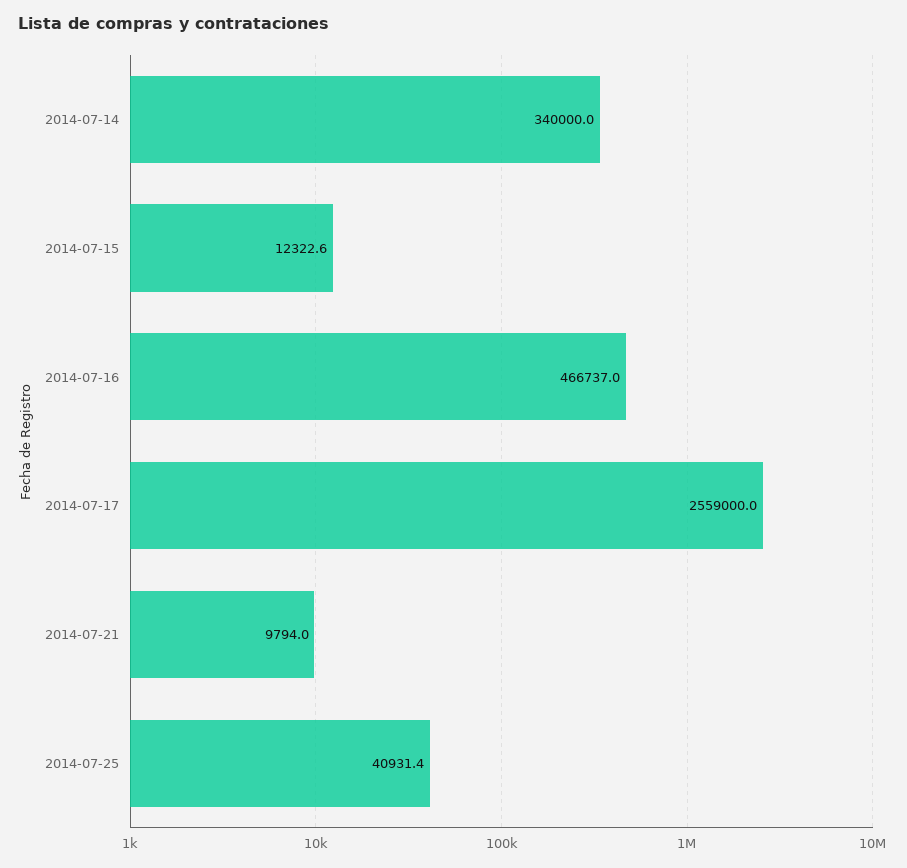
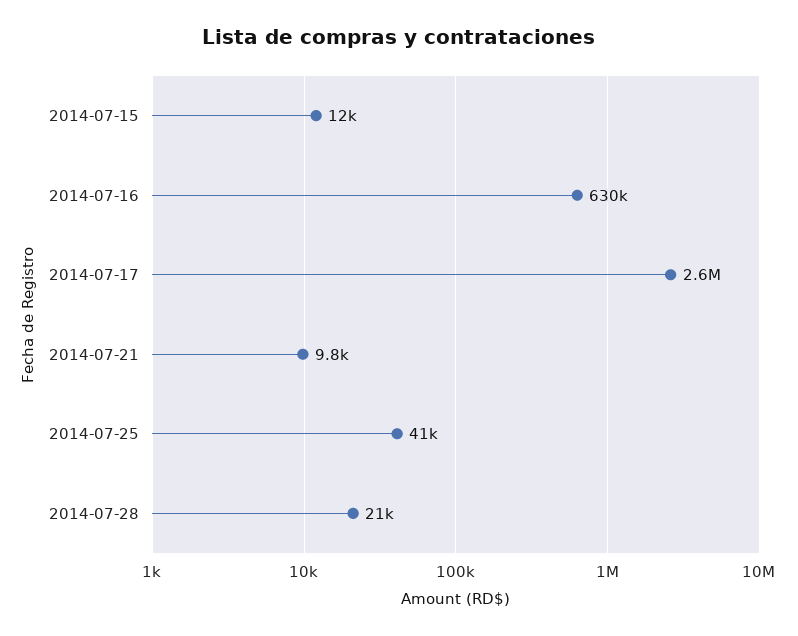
2014-07-14: 340000 -> none
2014-07-16: 466737 -> 630000
2014-07-28: none -> 21000

